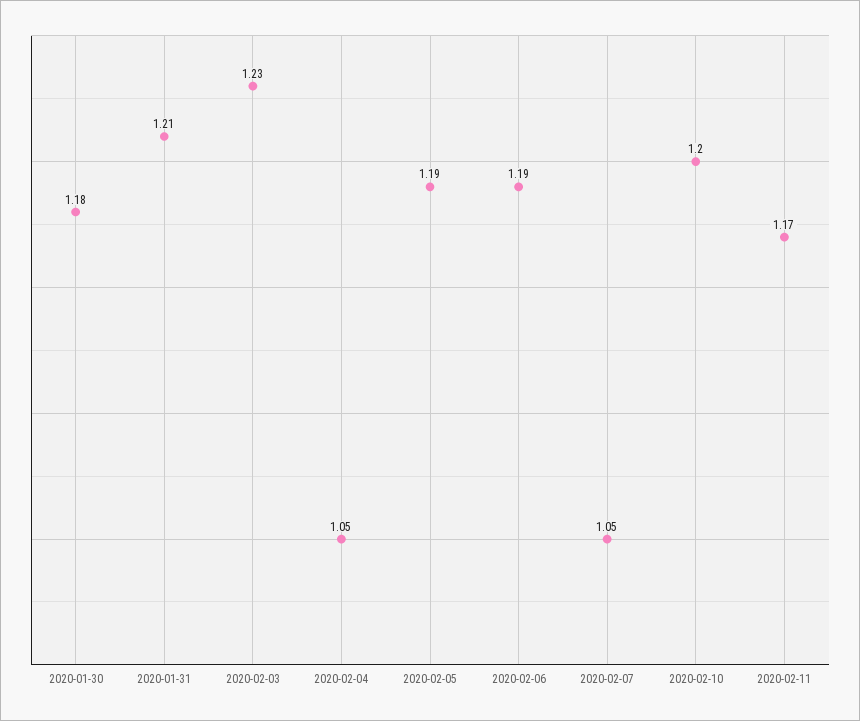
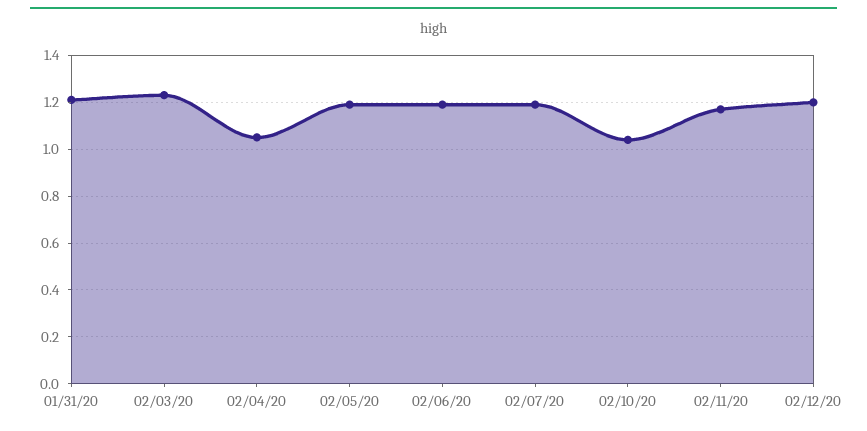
2020-01-30: 1.18 -> none
2020-02-07: 1.05 -> 1.2
2020-02-10: 1.2 -> 1.05
02/12/20: none -> 1.2

